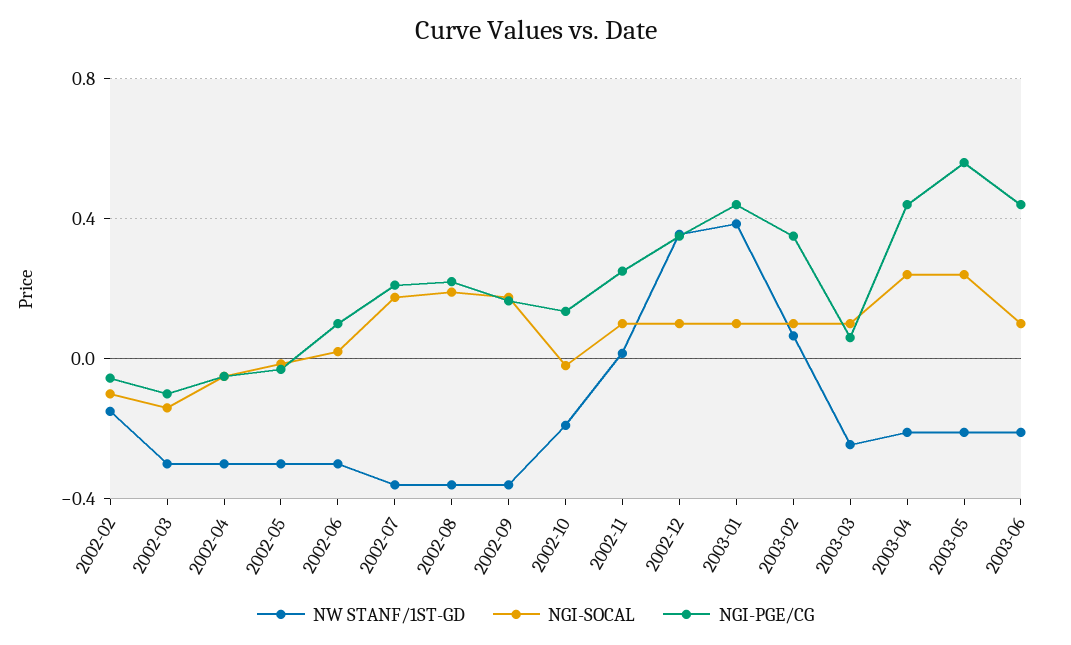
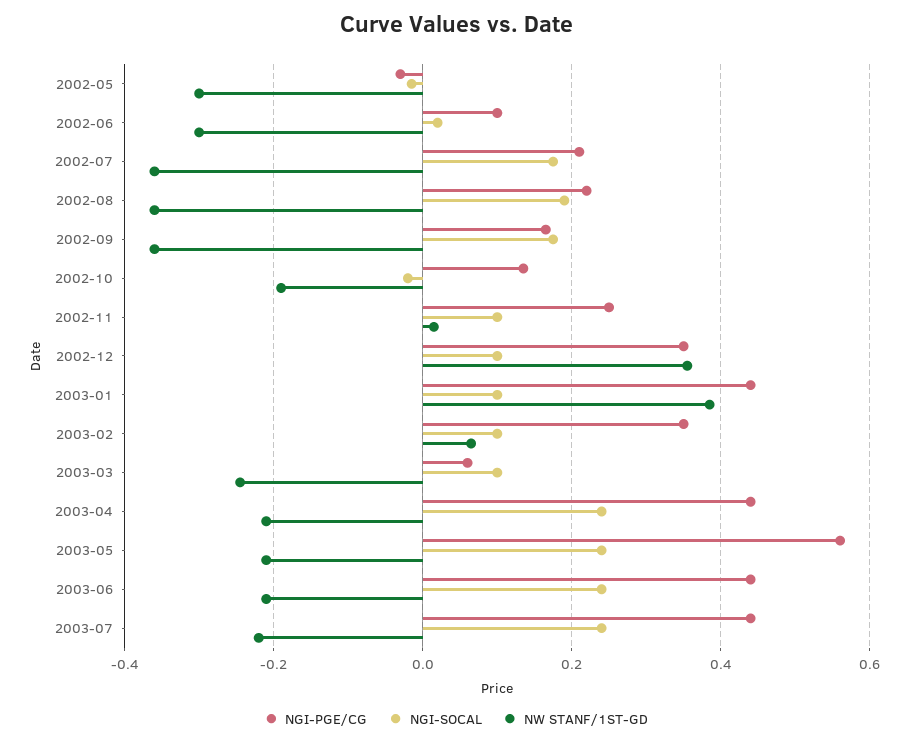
NW STANF/1ST-GD, 2002-02: -0.15 -> none
NGI-SOCAL, 2002-02: -0.1 -> none
NGI-PGE/CG, 2002-02: -0.05 -> none
NW STANF/1ST-GD, 2002-03: -0.3 -> none
NGI-SOCAL, 2002-03: -0.15 -> none
NGI-PGE/CG, 2002-03: -0.1 -> none
NW STANF/1ST-GD, 2002-04: -0.3 -> none
NGI-SOCAL, 2002-04: -0.05 -> none
NGI-PGE/CG, 2002-04: -0.05 -> none
NGI-SOCAL, 2003-06: 0.1 -> 0.24
NGI-PGE/CG, 2003-07: none -> 0.44
NGI-SOCAL, 2003-07: none -> 0.24
NW STANF/1ST-GD, 2003-07: none -> -0.22

